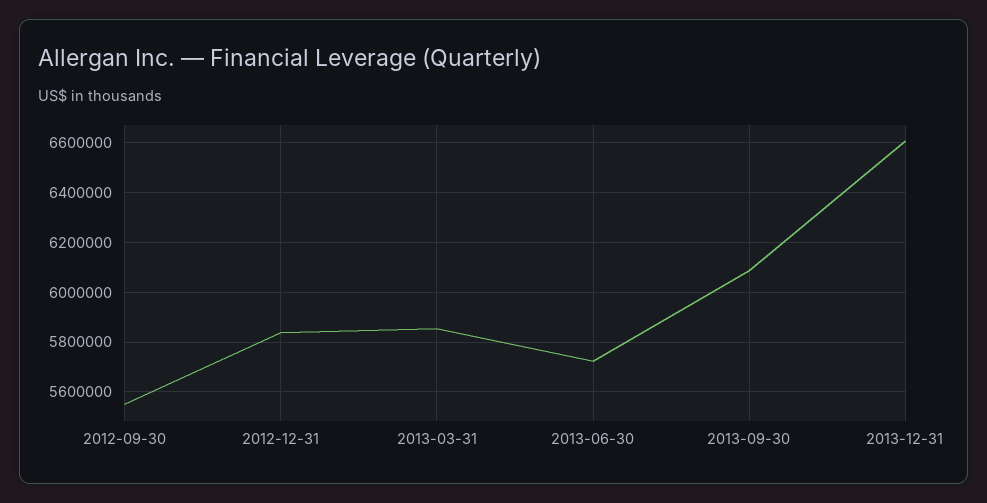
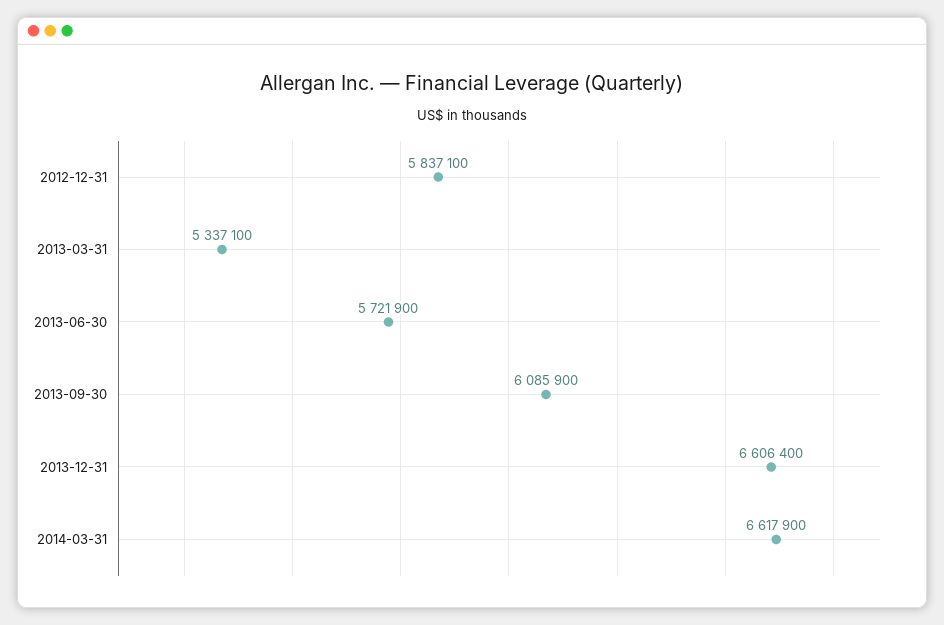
2012-09-30: 5550000 -> none
2013-03-31: 5850000 -> 5337100
2014-03-31: none -> 6617900

